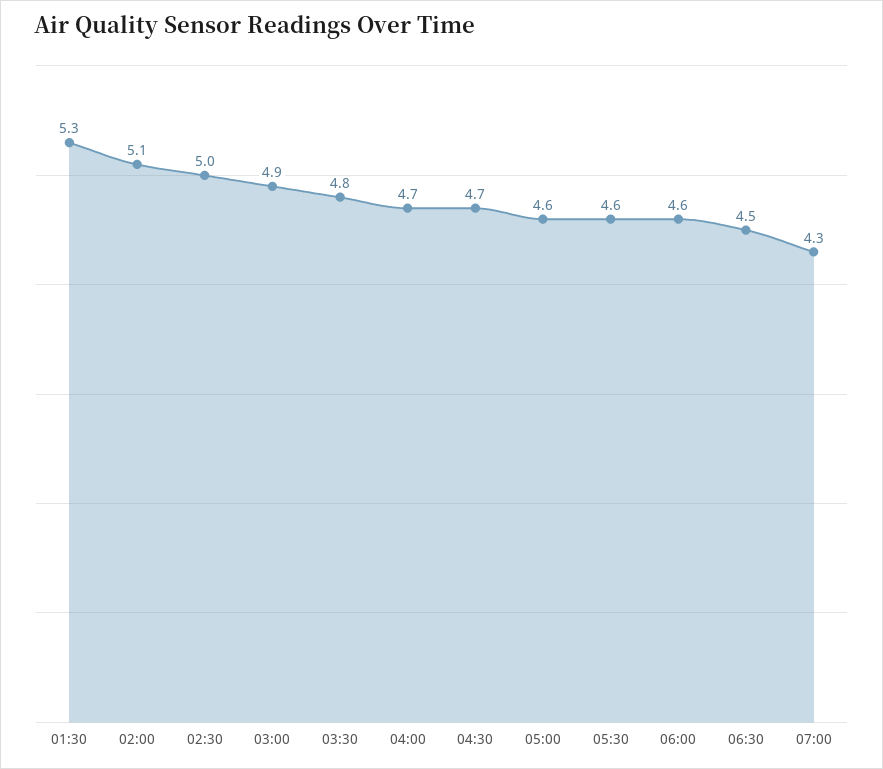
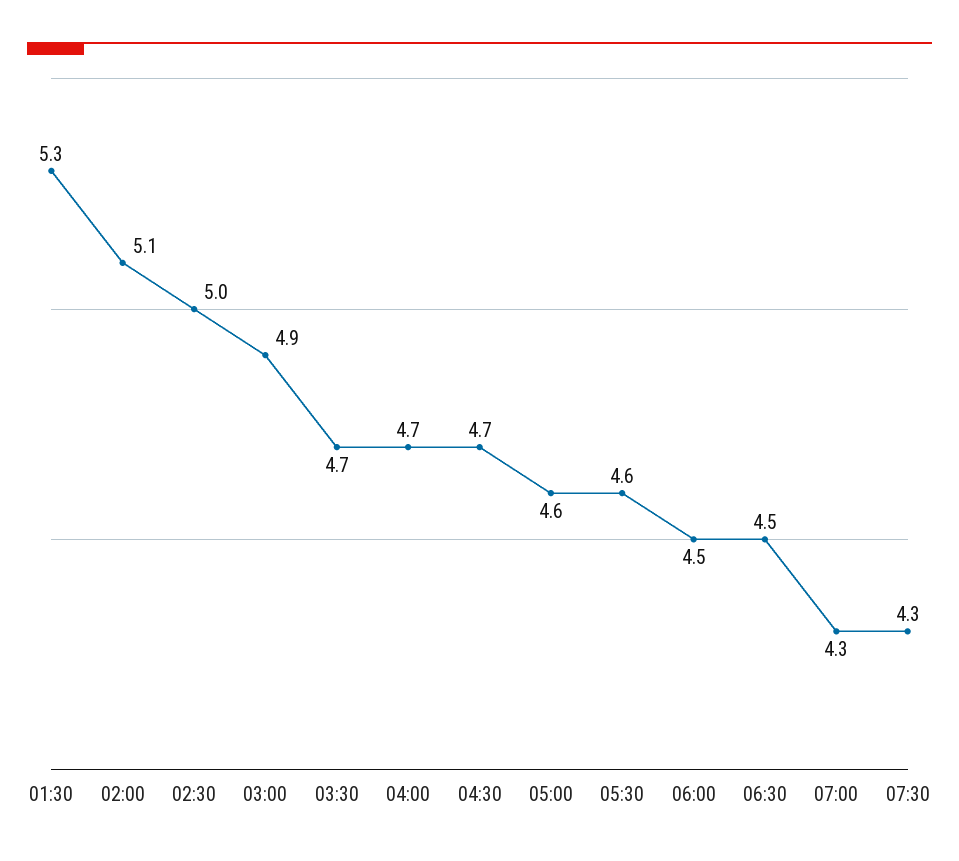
03:30: 4.8 -> 4.7
06:00: 4.6 -> 4.5
07:30: none -> 4.3

